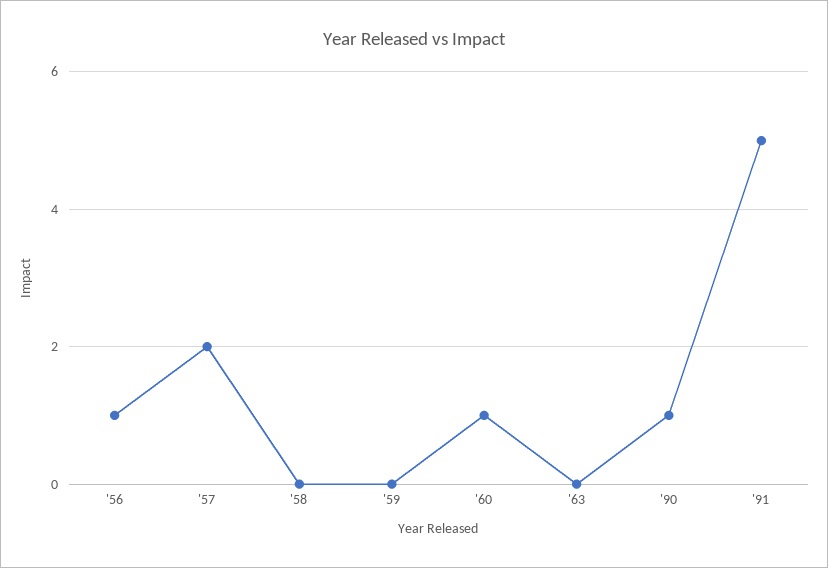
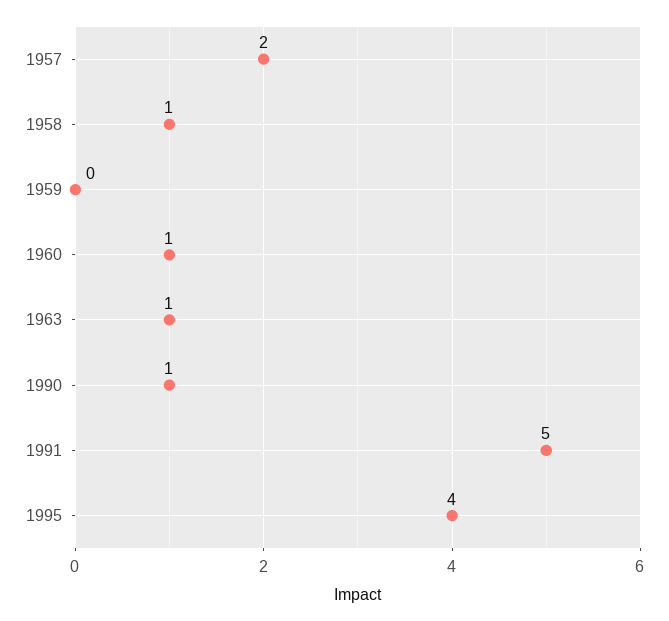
'56: 1 -> none
'58: 0 -> 1
'63: 0 -> 1
1995: none -> 4

